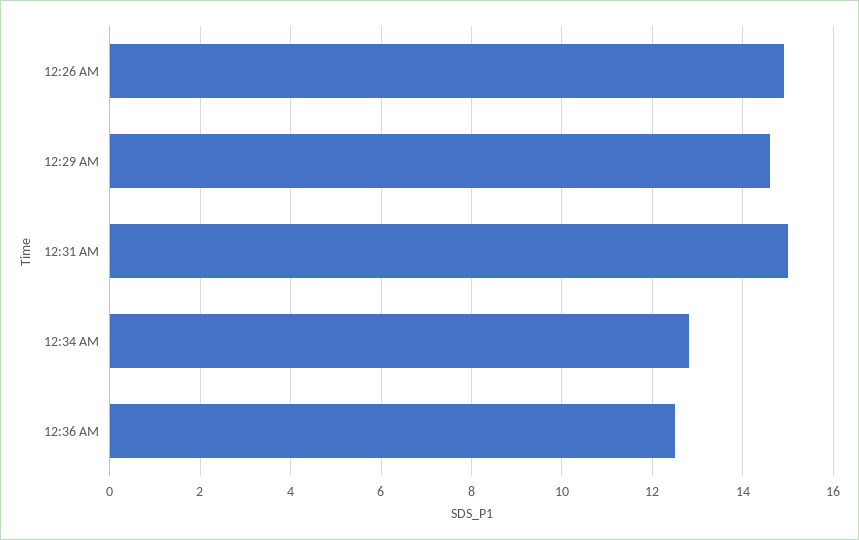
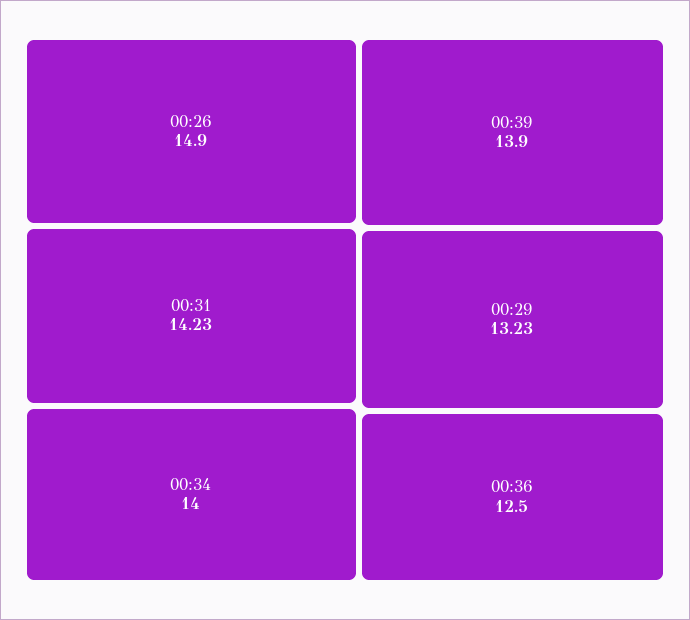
12:29 AM: 14.6 -> 13.23
12:31 AM: 15 -> 14.23
12:34 AM: 12.8 -> 14
00:39: none -> 13.9

